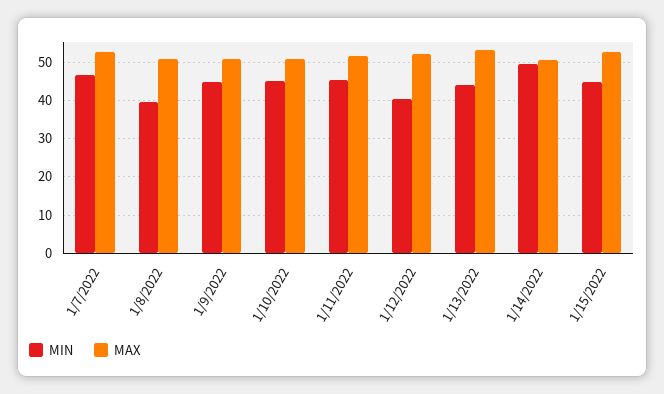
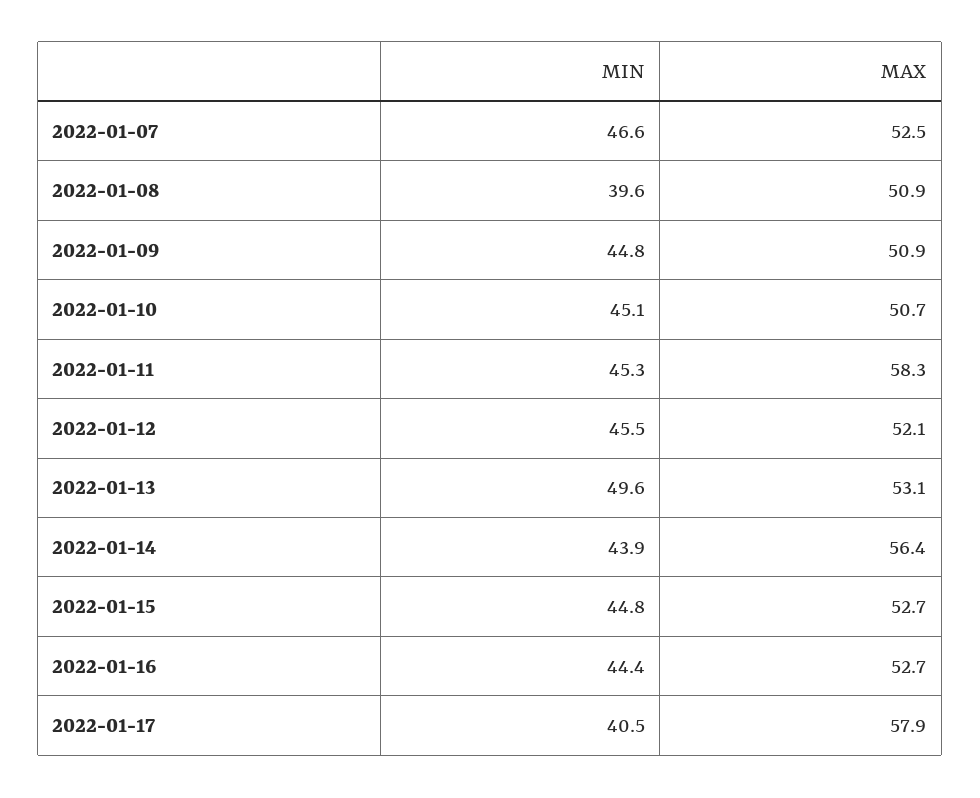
MAX, 1/11/2022: 52 -> 58.3
MIN, 1/12/2022: 40 -> 45.5
MIN, 1/13/2022: 44 -> 49.6
MIN, 1/14/2022: 50 -> 43.9
MAX, 1/14/2022: 50 -> 56.4
MIN, 2022-01-16: none -> 44.4
MAX, 2022-01-16: none -> 52.7
MIN, 2022-01-17: none -> 40.5
MAX, 2022-01-17: none -> 57.9

